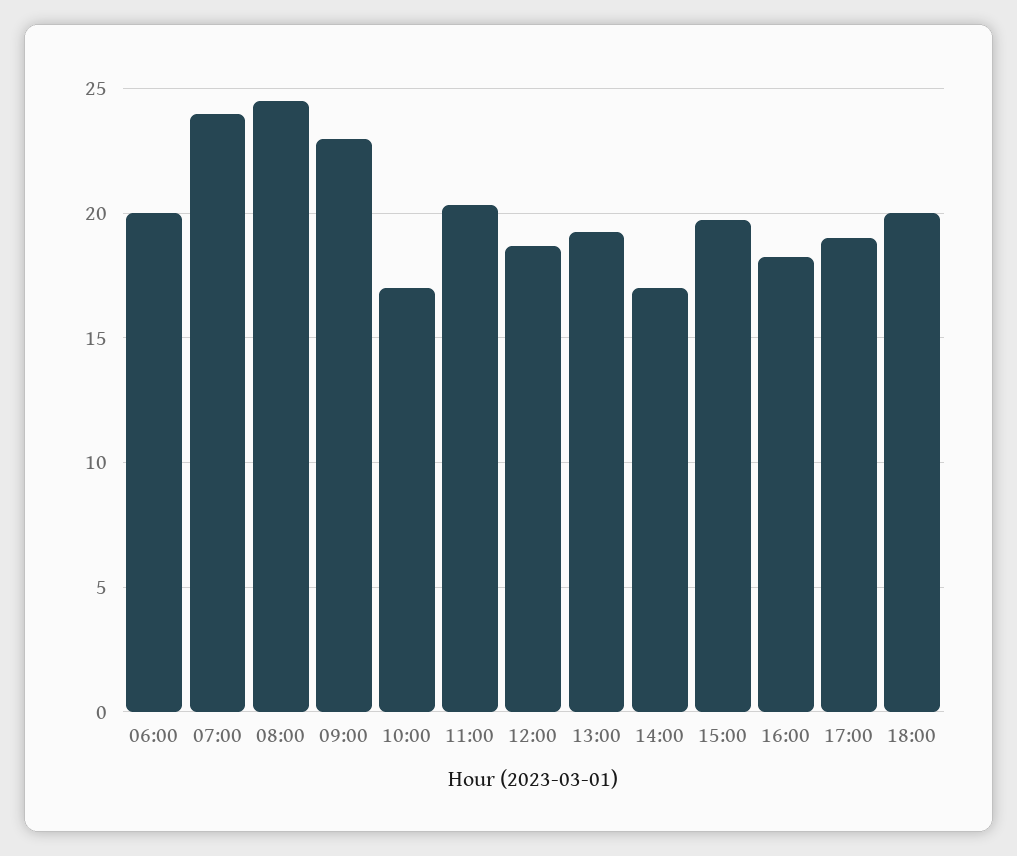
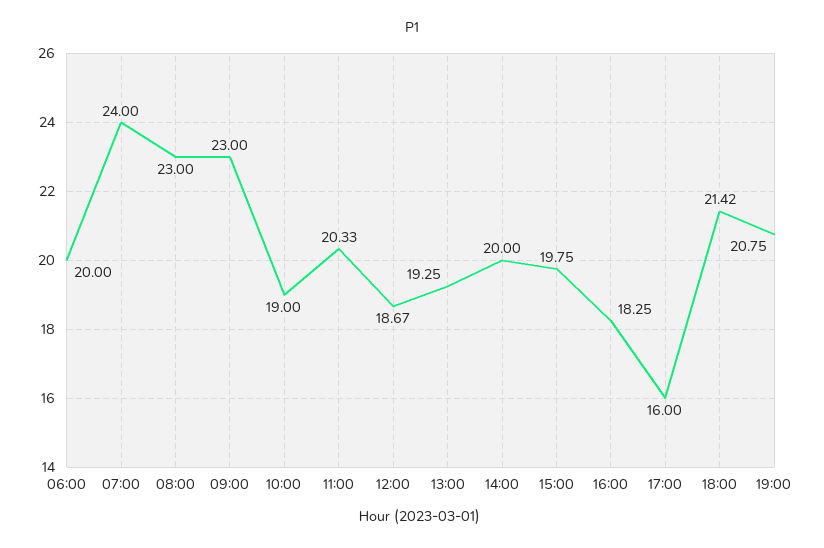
08:00: 24.5 -> 23
10:00: 17 -> 19
14:00: 17 -> 20
17:00: 19 -> 16
18:00: 20 -> 21.42
19:00: none -> 20.75

